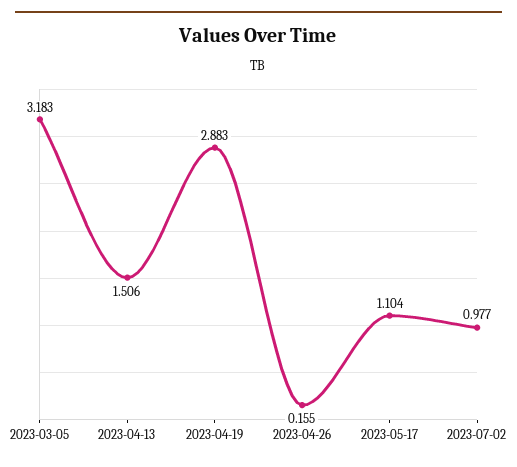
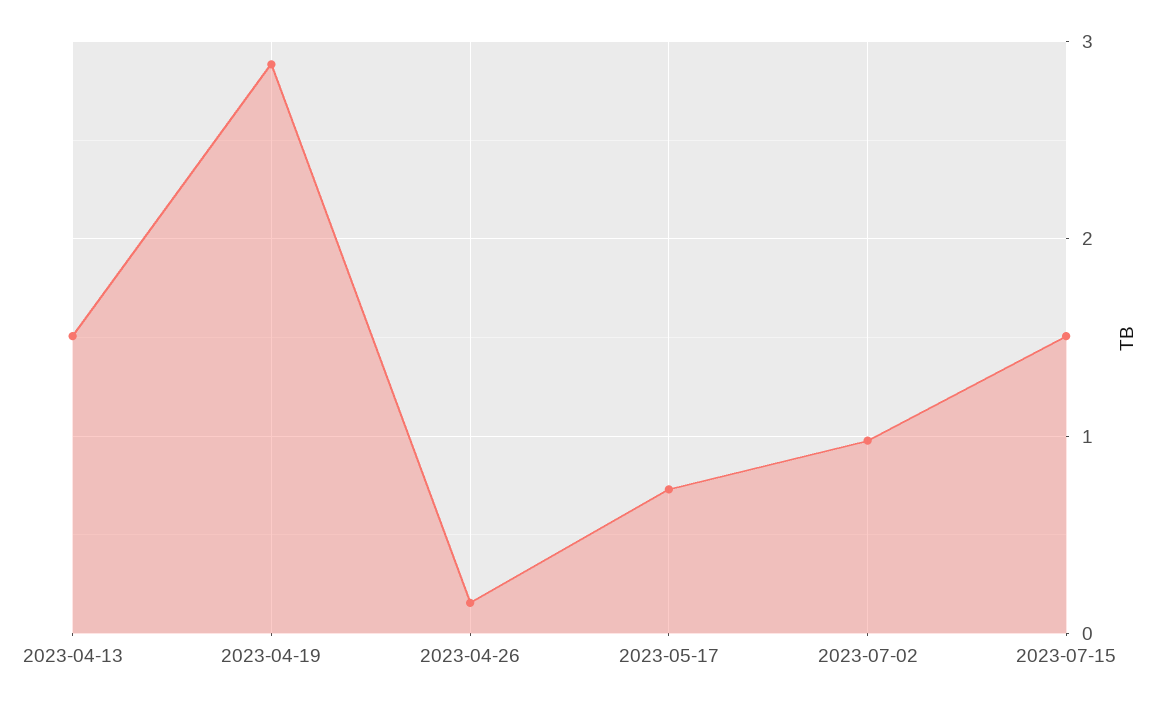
2023-03-05: 3.183 -> none
2023-05-17: 1.104 -> 0.7
2023-07-15: none -> 1.5

